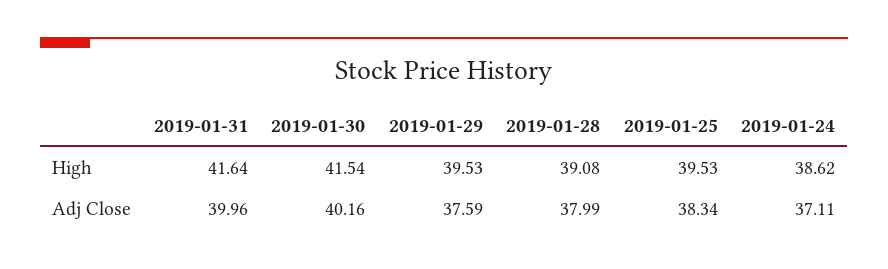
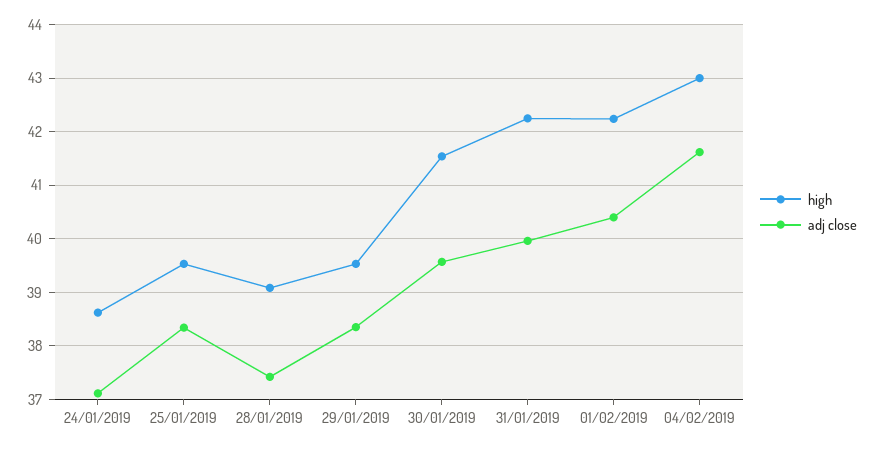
High, 2019-01-31: 41.64 -> 42.2
Adj Close, 2019-01-30: 40.16 -> 39.6
Adj Close, 2019-01-29: 37.59 -> 38.4
Adj Close, 2019-01-28: 37.99 -> 37.4
High, 01/02/2019: none -> 42.2
Adj Close, 01/02/2019: none -> 40.4
High, 04/02/2019: none -> 43
Adj Close, 04/02/2019: none -> 41.6

